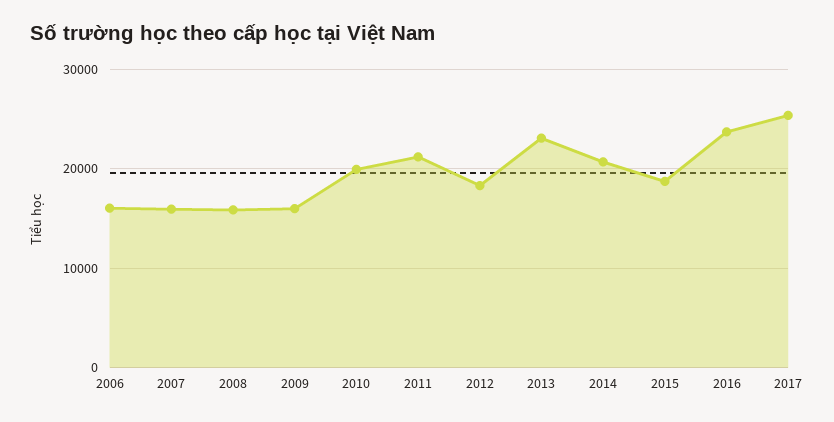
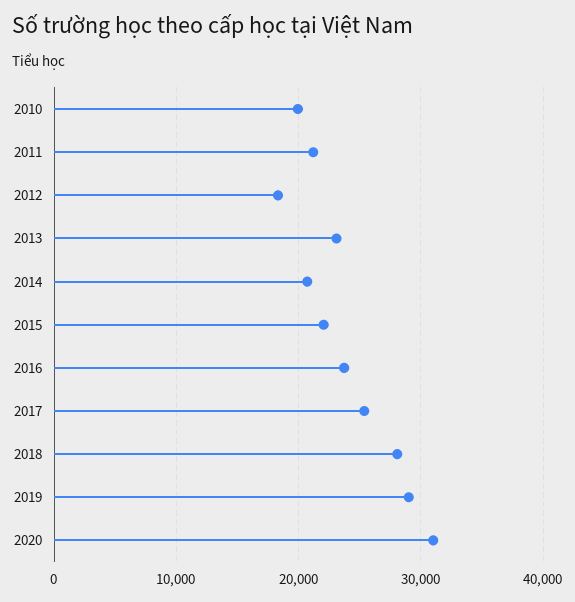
2006: 16000 -> none
2007: 16000 -> none
2008: 16000 -> none
2009: 16000 -> none
2015: 19000 -> 22000
2018: none -> 28000
2019: none -> 29000
2020: none -> 31000

